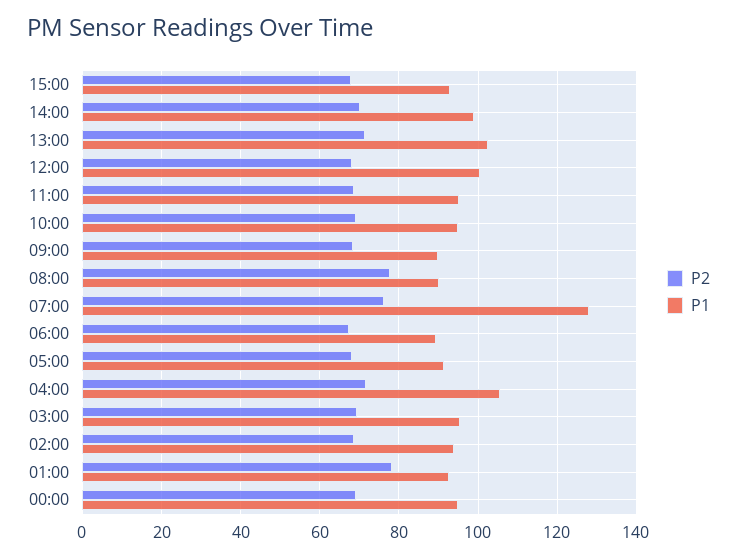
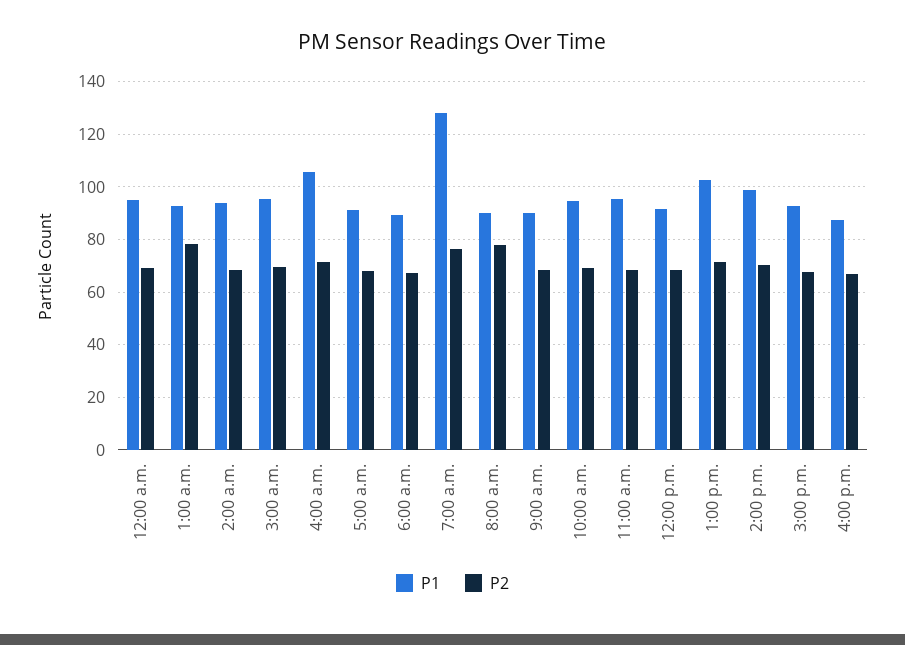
P1, 12:00: 100 -> 92.5
P1, 4:00 p.m.: none -> 87.5
P2, 4:00 p.m.: none -> 67.5

